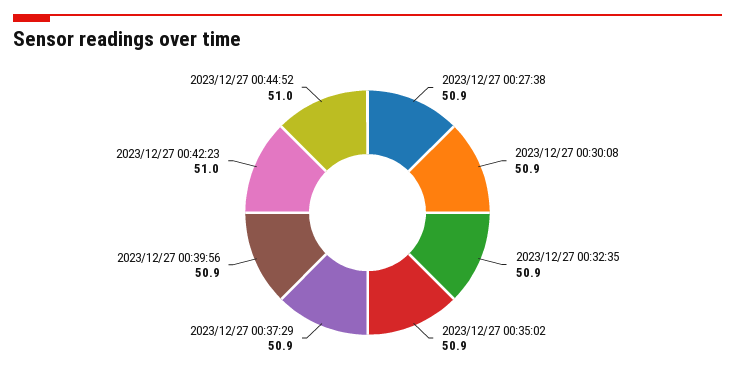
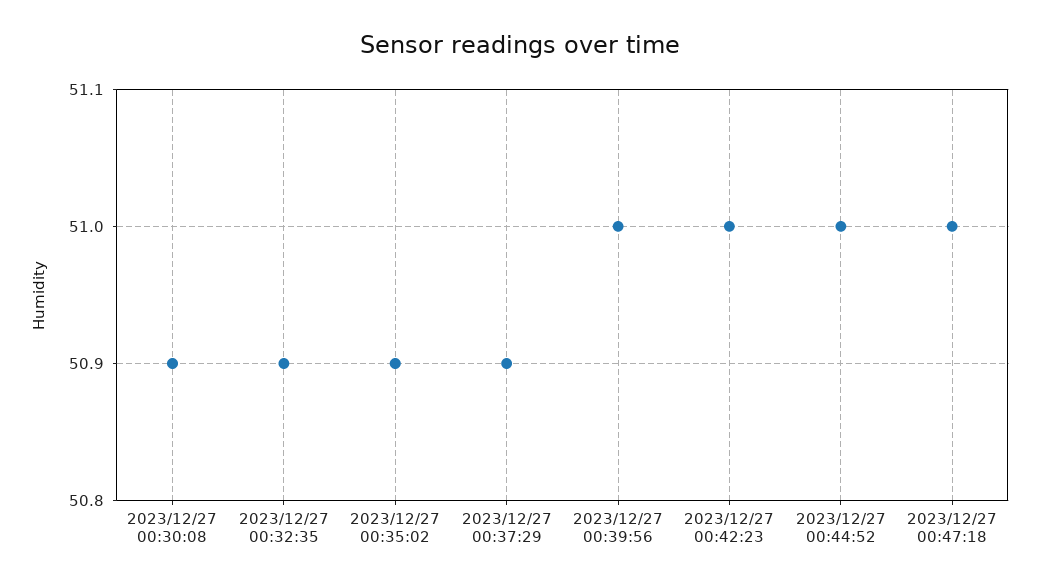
2023/12/27 00:27:38: 50.9 -> none
2023/12/27 00:39:56: 50.9 -> 51
2023/12/27 00:47:18: none -> 51

